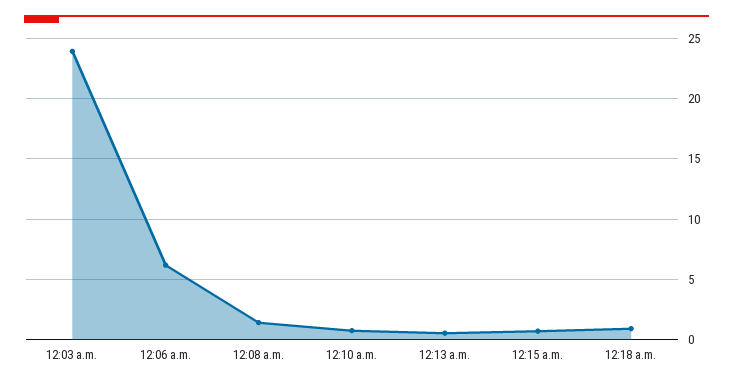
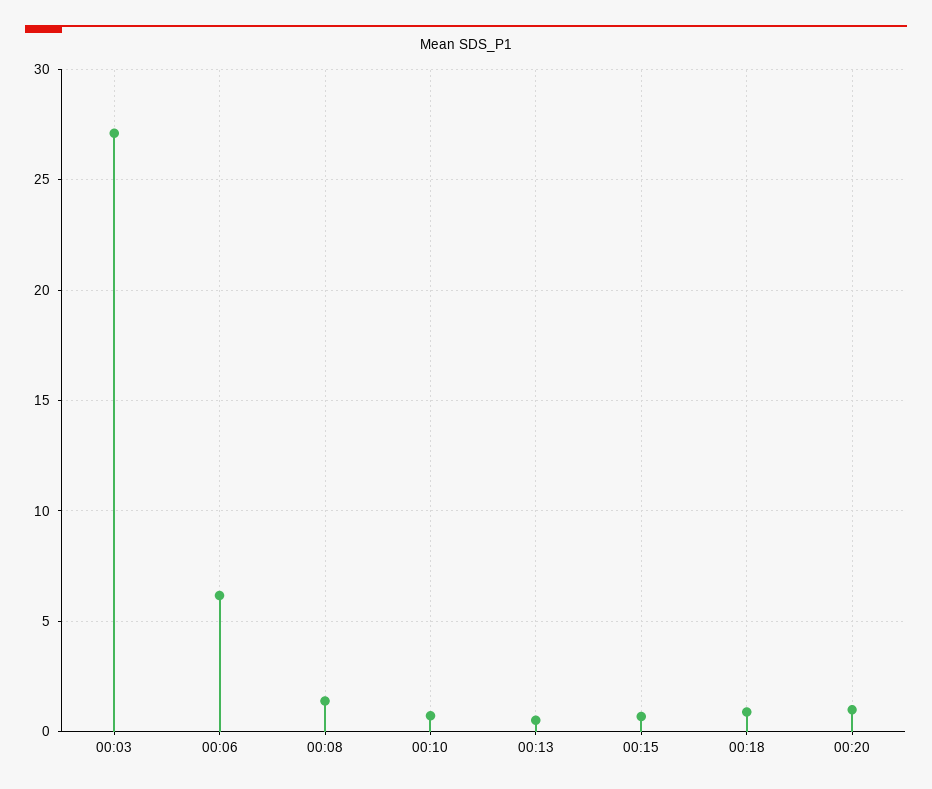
12:03 a.m.: 24 -> 27
00:20: none -> 1

